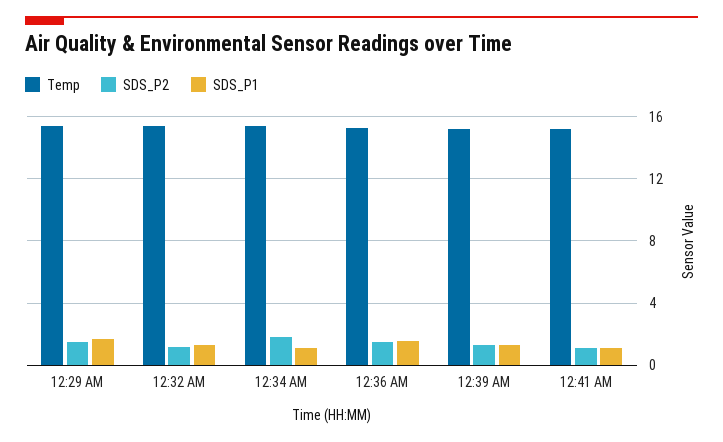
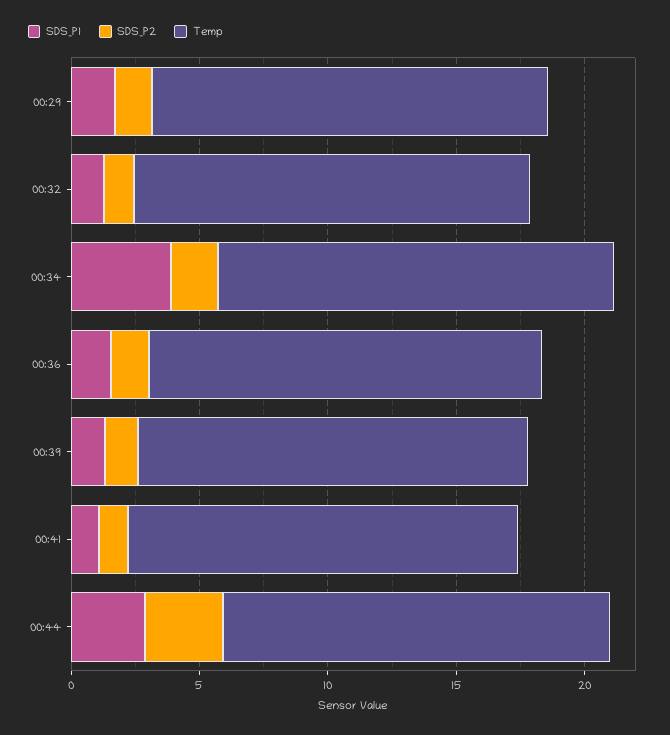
SDS_P1, 12:34 AM: 1 -> 4
SDS_P1, 00:44: none -> 3
SDS_P2, 00:44: none -> 3
Temp, 00:44: none -> 15

